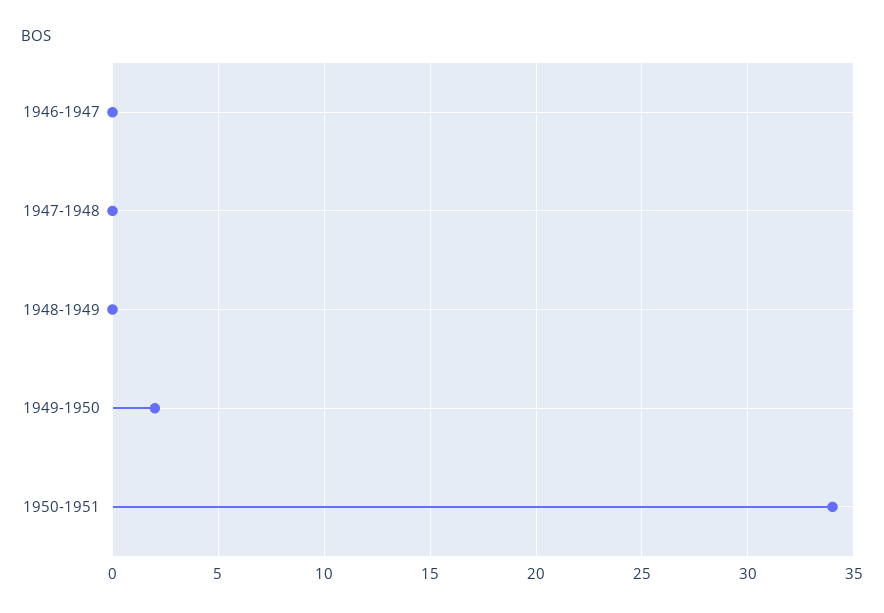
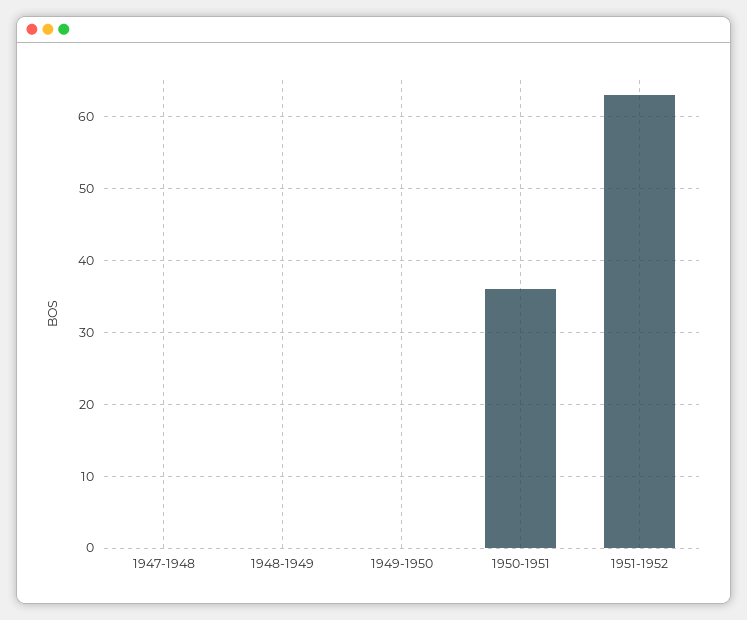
1946-1947: 0 -> none
1949-1950: 2 -> 0
1950-1951: 34 -> 36
1951-1952: none -> 63

